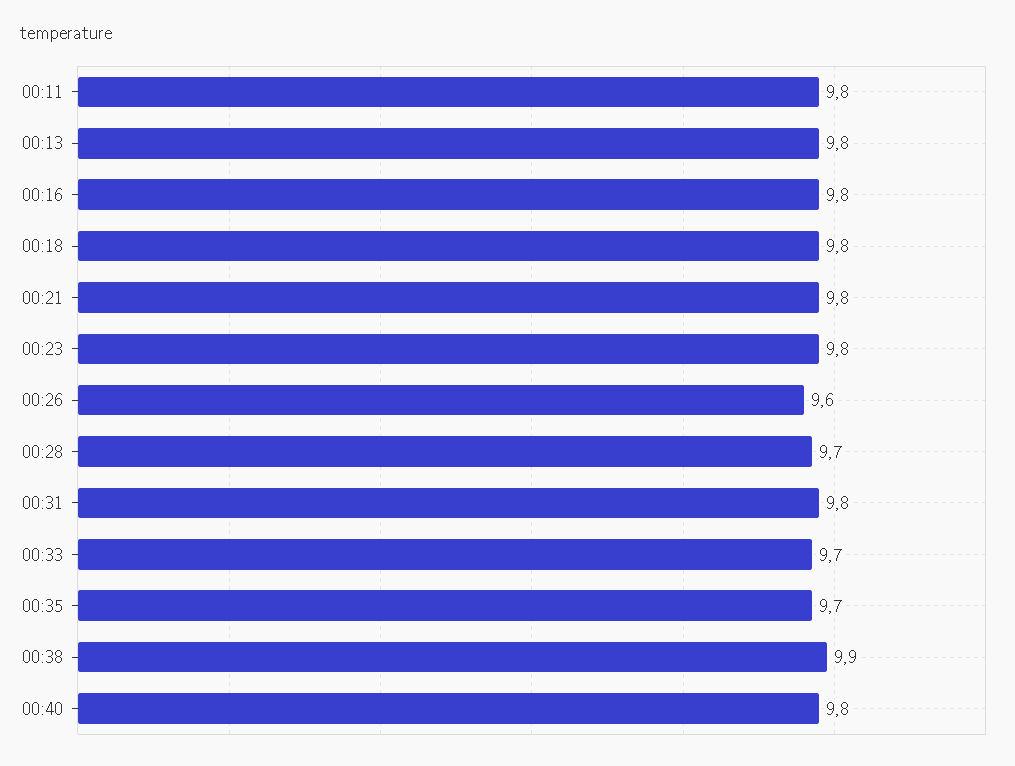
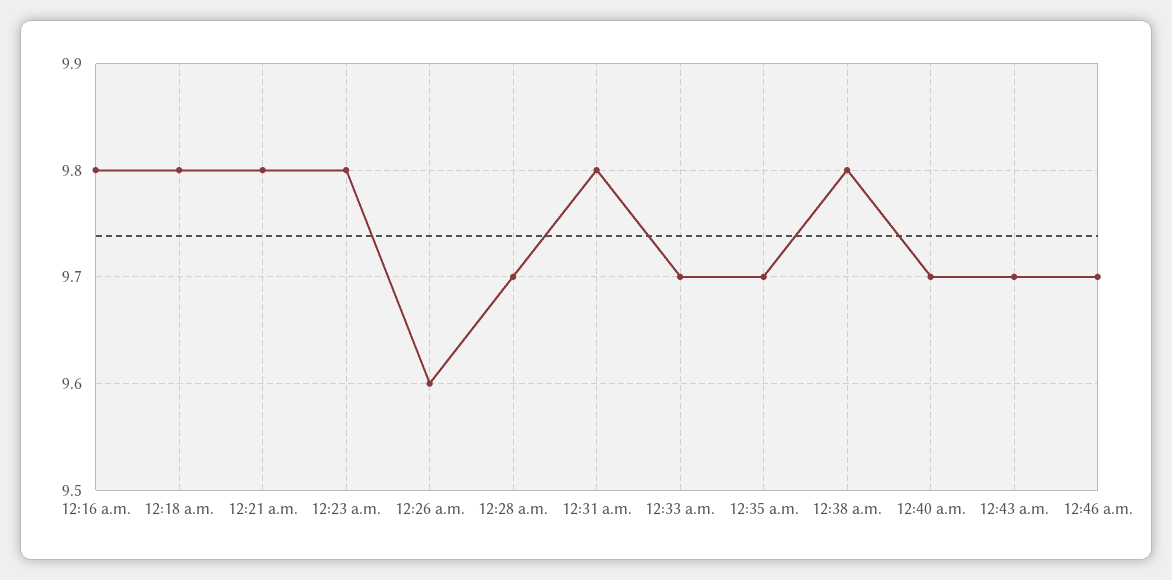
00:11: 9.8 -> none
00:13: 9.8 -> none
00:38: 9.9 -> 9.8
00:40: 9.8 -> 9.7
12:43 a.m.: none -> 9.7
12:46 a.m.: none -> 9.7

